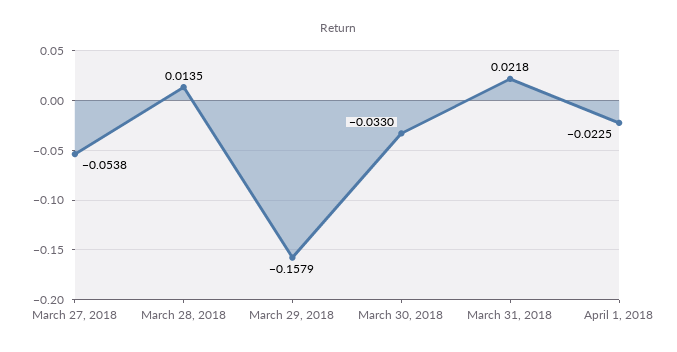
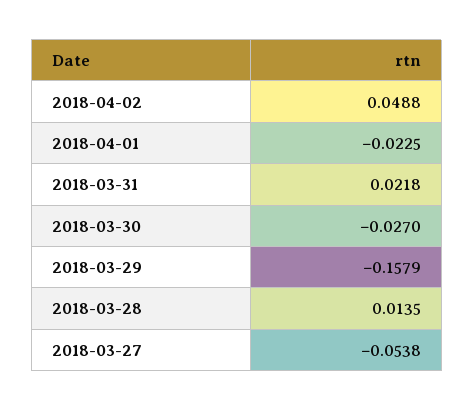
March 30, 2018: -0.033 -> -0.027
2018-04-02: none -> 0.0488

